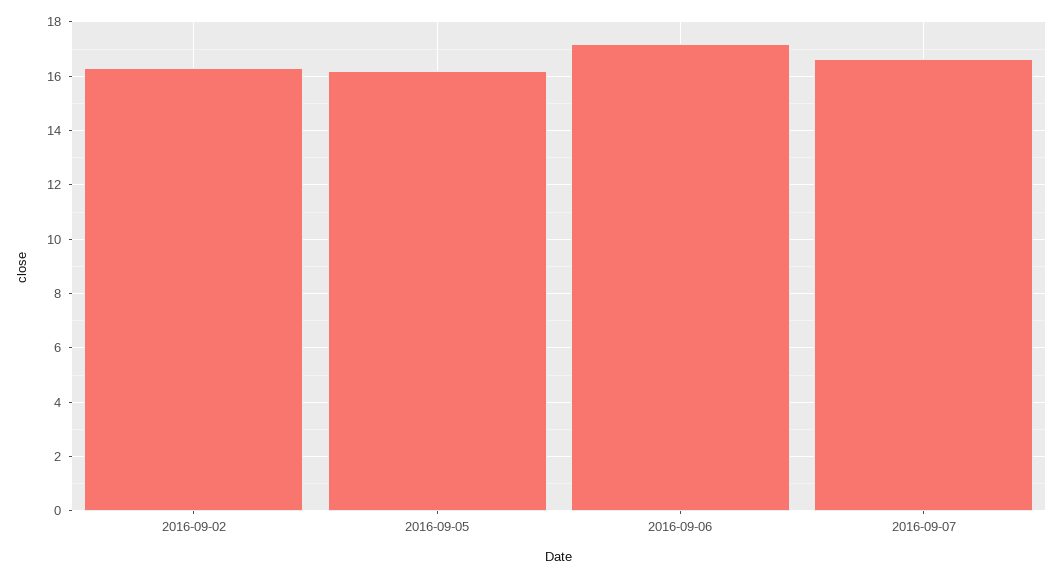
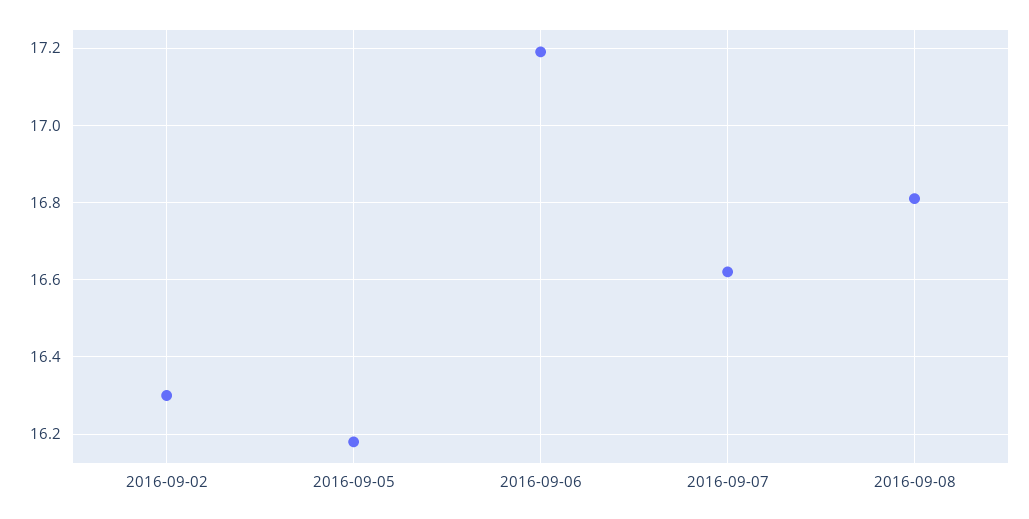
2016-09-08: none -> 16.8

